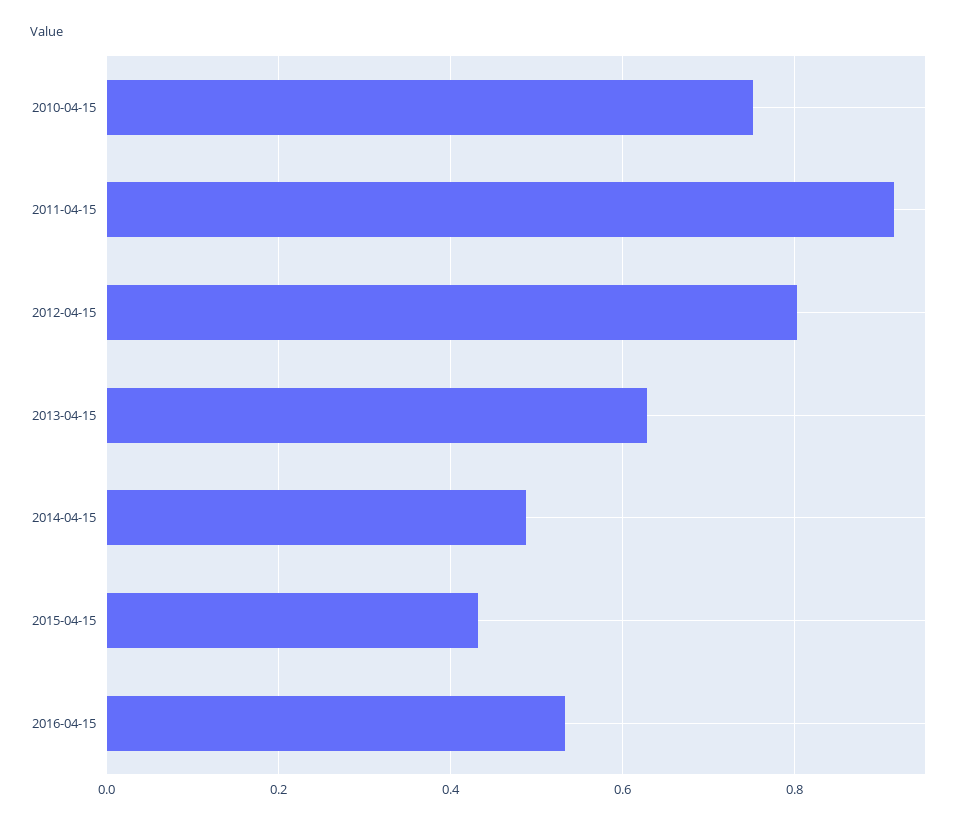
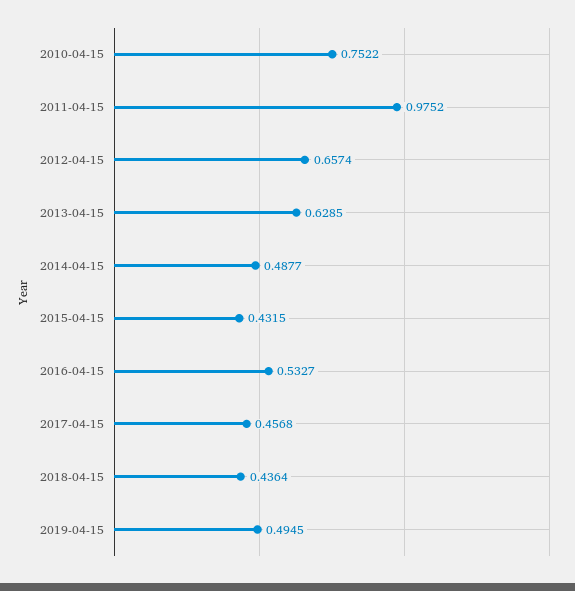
2011-04-15: 0.92 -> 0.9752
2012-04-15: 0.8 -> 0.6574
2017-04-15: none -> 0.4568
2018-04-15: none -> 0.4364
2019-04-15: none -> 0.4945

